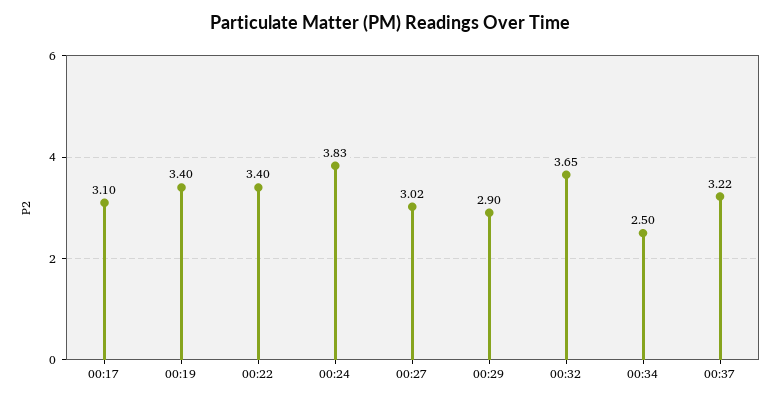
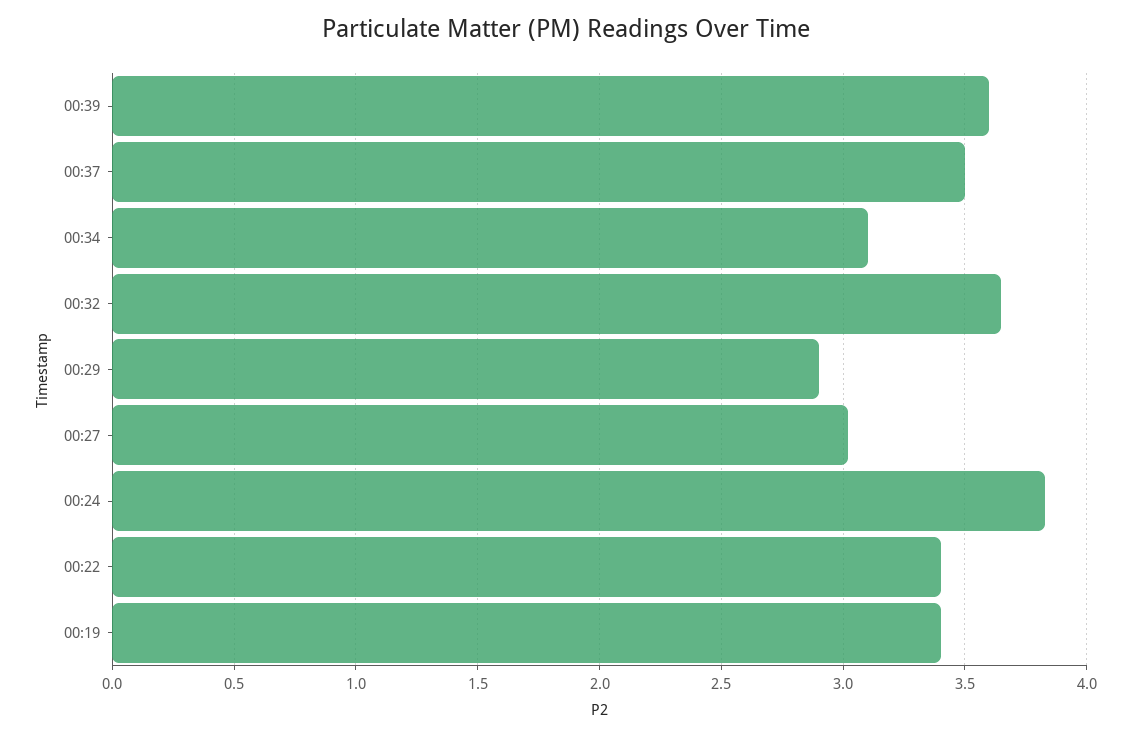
00:17: 3.1 -> none
00:34: 2.5 -> 3.1
00:37: 3.22 -> 3.5
00:39: none -> 3.6

